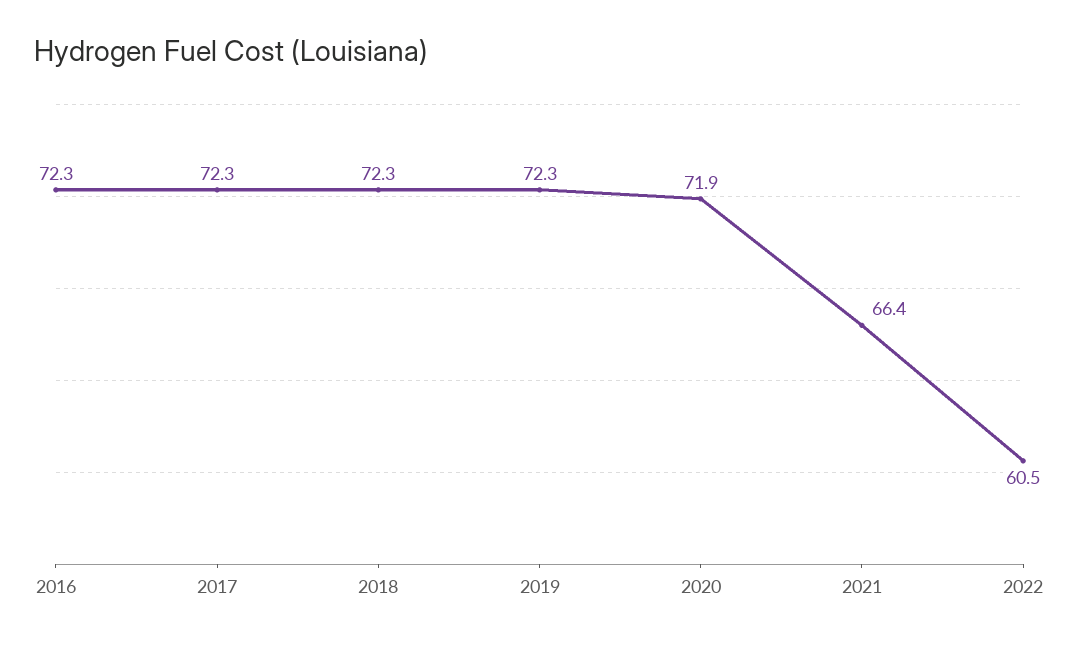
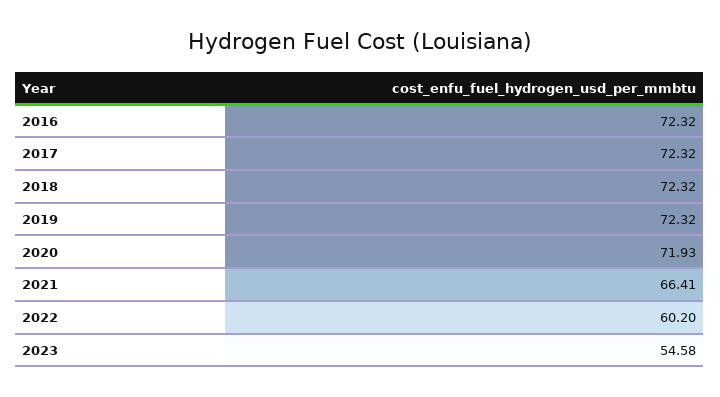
2022: 60.5 -> 60.2
2023: none -> 54.58

